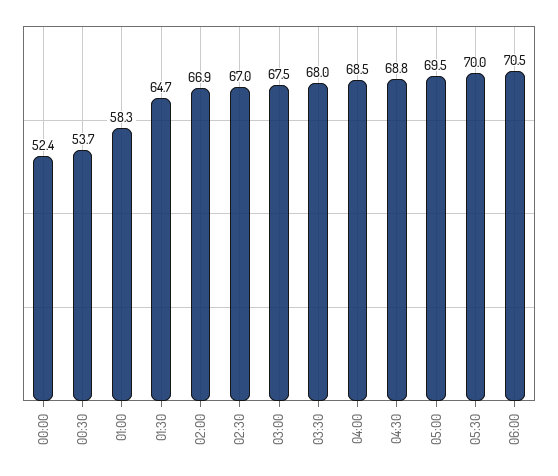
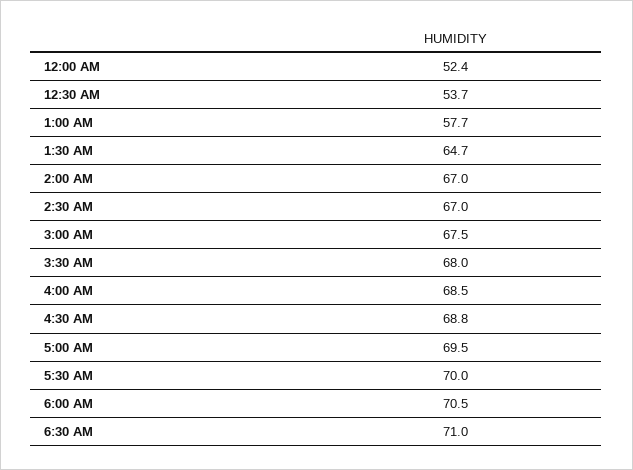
01:00: 58.3 -> 57.7
02:00: 66.9 -> 67
6:30 AM: none -> 71

